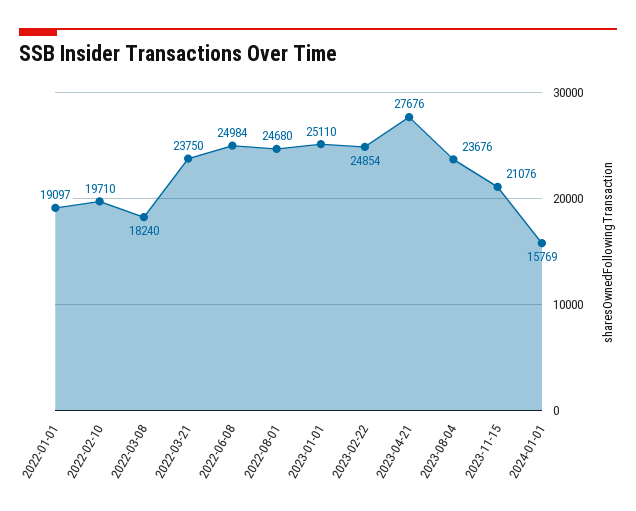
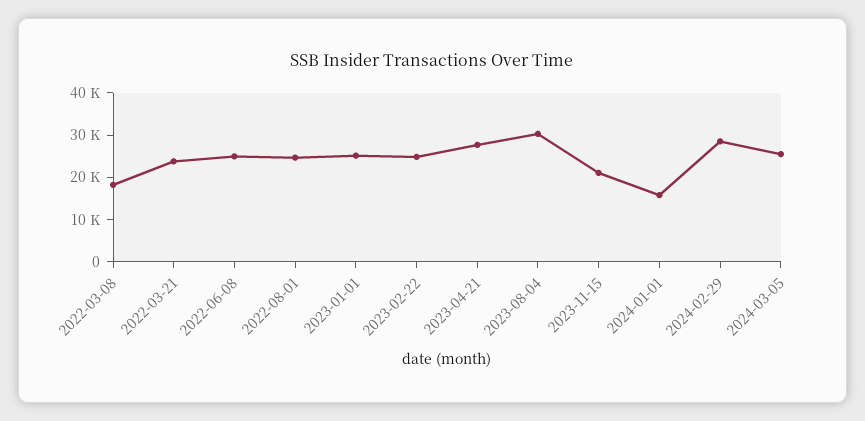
2022-01-01: 19097 -> none
2022-02-10: 19710 -> none
2023-08-04: 23676 -> 30000
2024-02-29: none -> 28000
2024-03-05: none -> 26000

